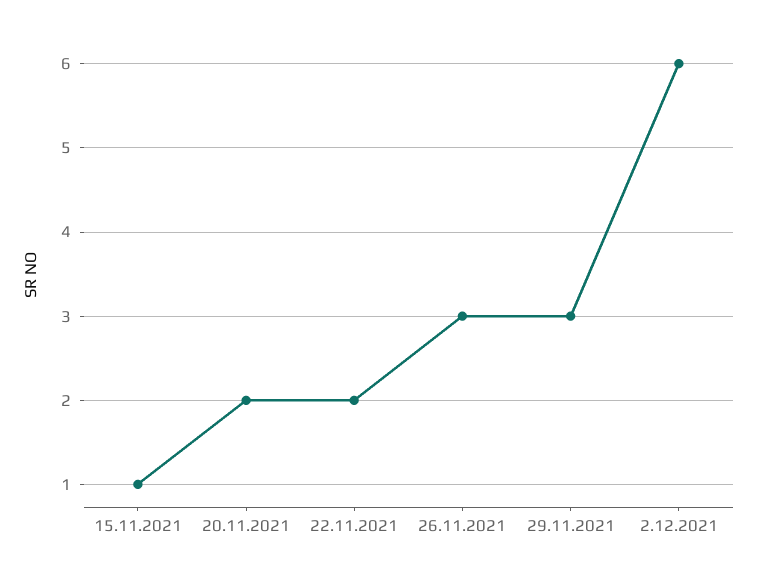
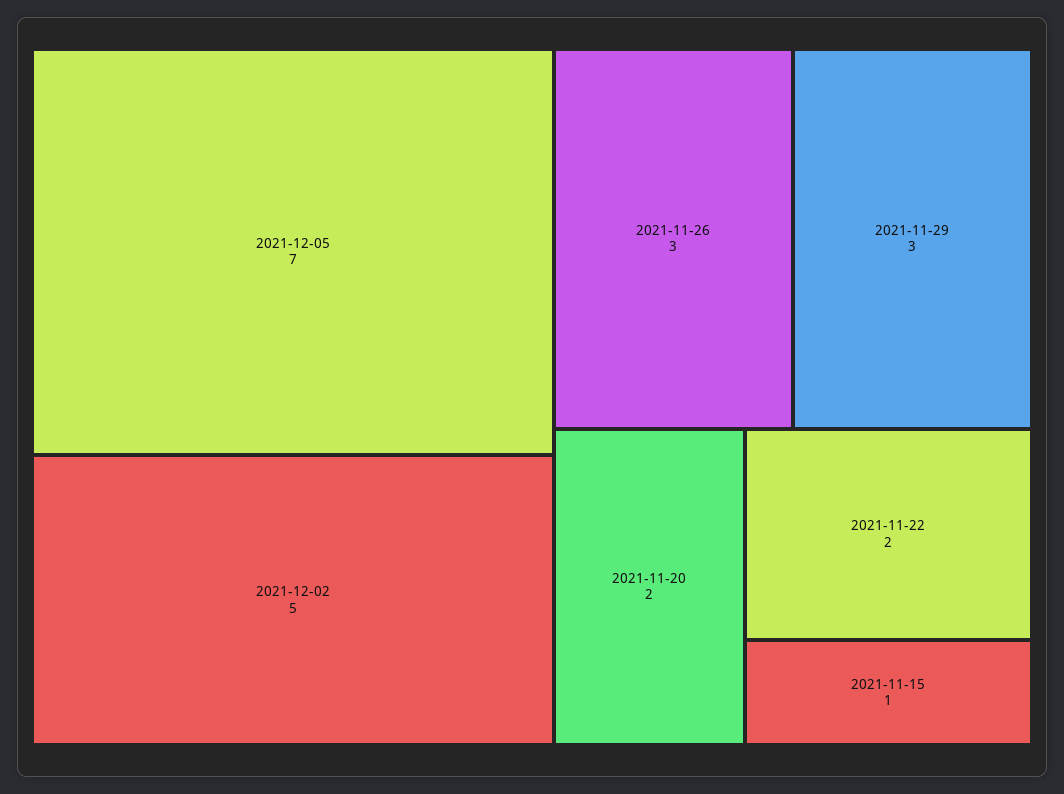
2.12.2021: 6 -> 5
2021-12-05: none -> 7

